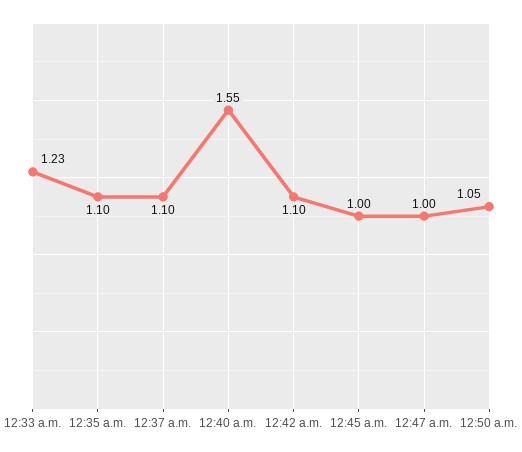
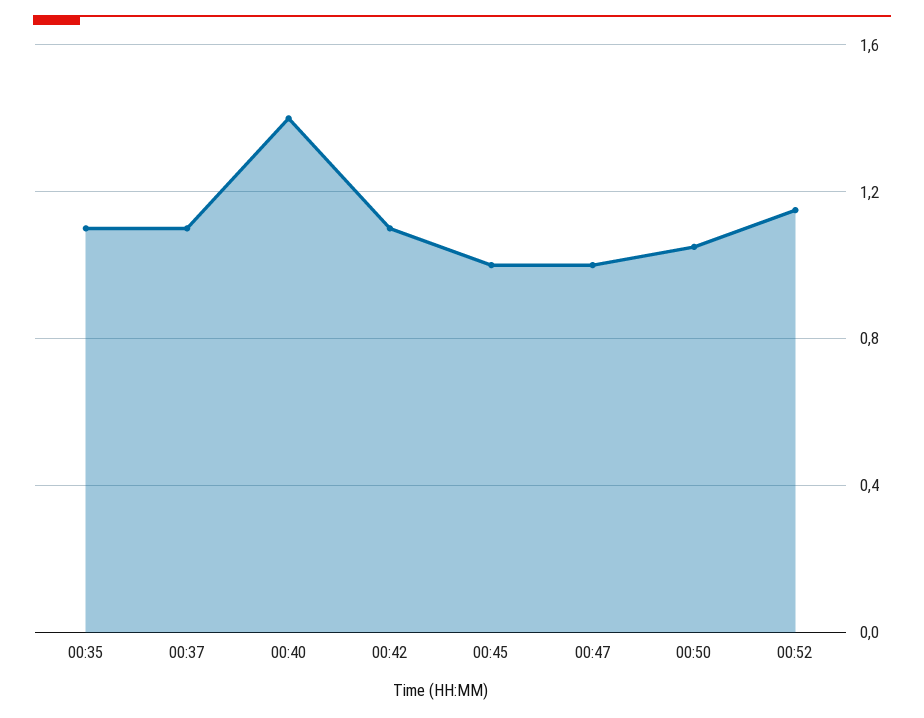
12:33 a.m.: 1.23 -> none
12:40 a.m.: 1.55 -> 1.4
00:52: none -> 1.15

